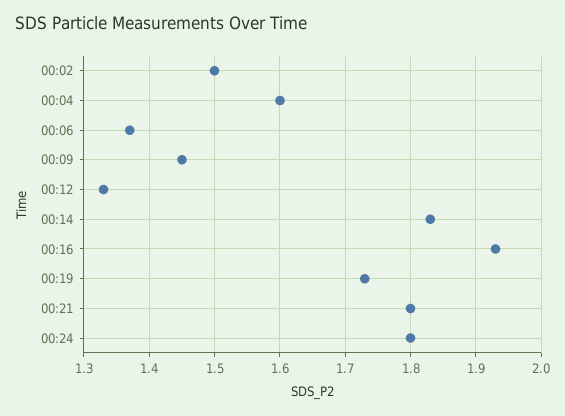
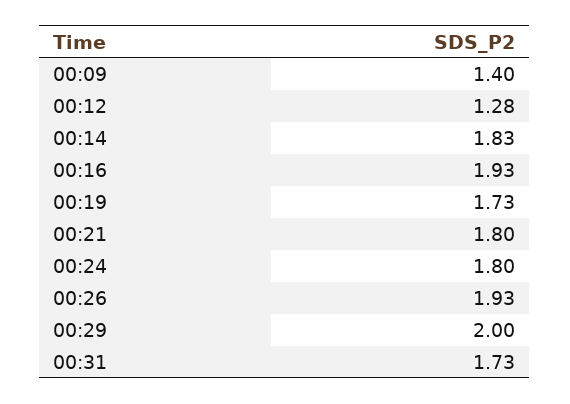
00:02: 1.5 -> none
00:04: 1.6 -> none
00:06: 1.37 -> none
00:09: 1.45 -> 1.4
00:12: 1.33 -> 1.28
00:26: none -> 1.93
00:29: none -> 2
00:31: none -> 1.73

